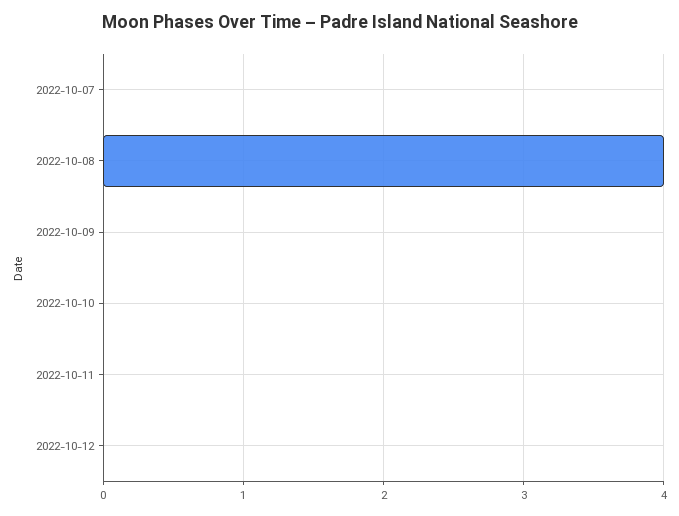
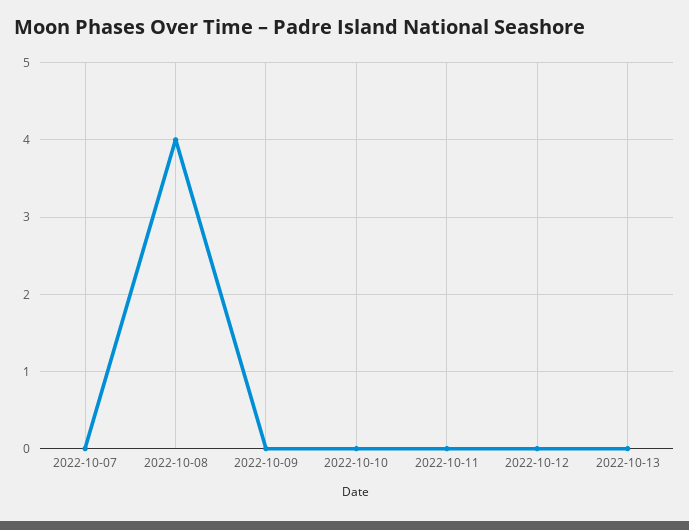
2022-10-13: none -> 0

